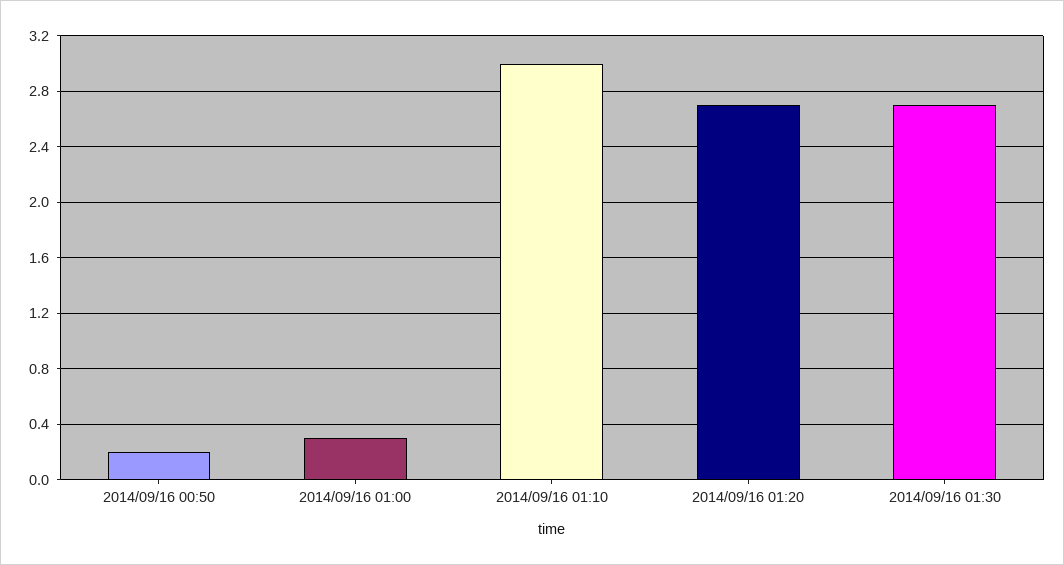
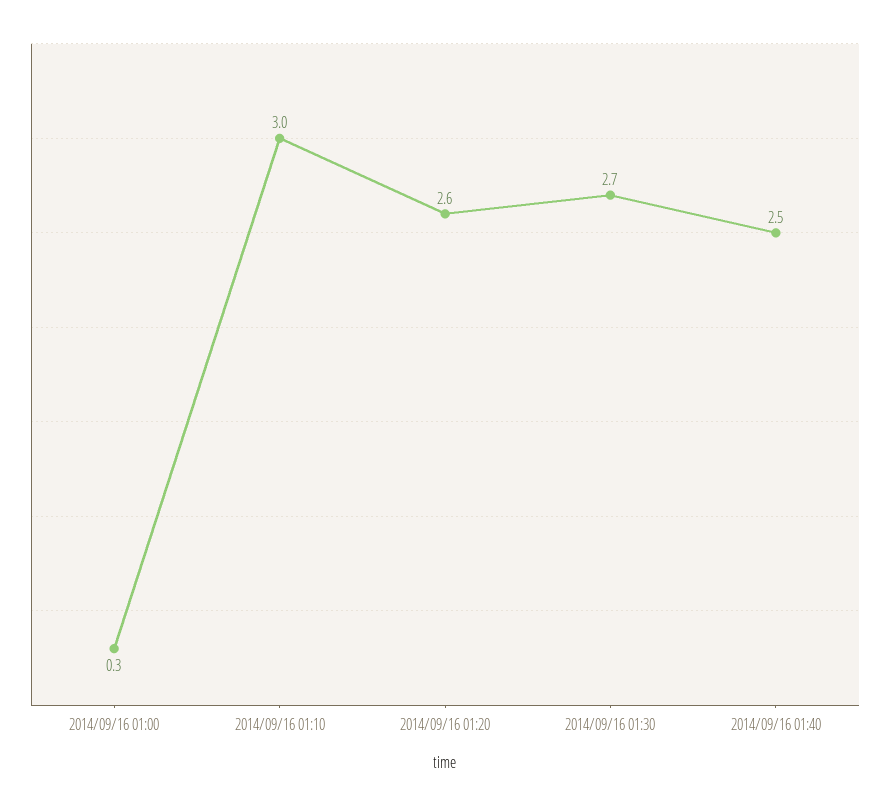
2014/09/16 00:50: 0.2 -> none
2014/09/16 01:20: 2.7 -> 2.6
2014/09/16 01:40: none -> 2.5

